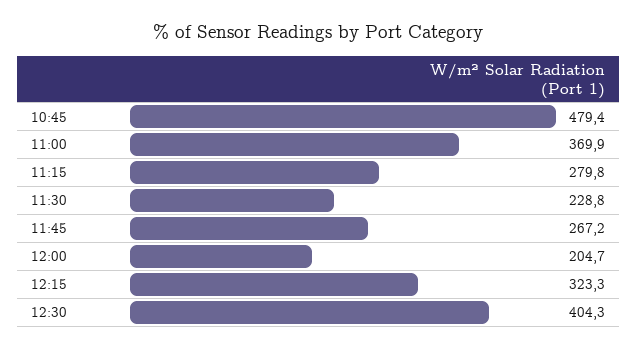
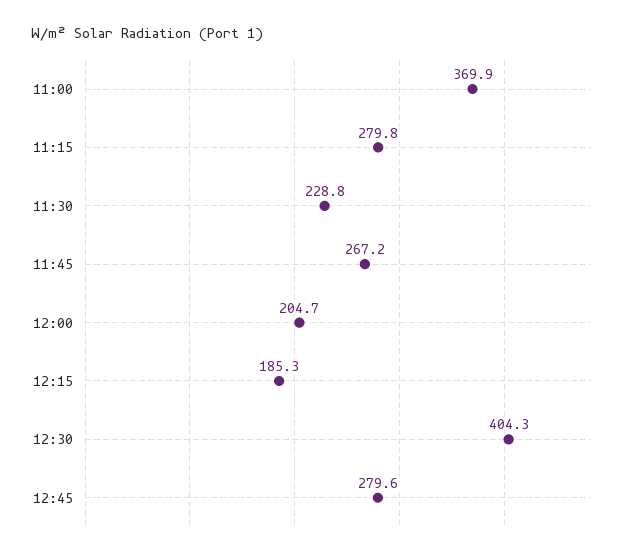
10:45: 479.4 -> none
12:15: 323.3 -> 185.3
12:45: none -> 279.6

